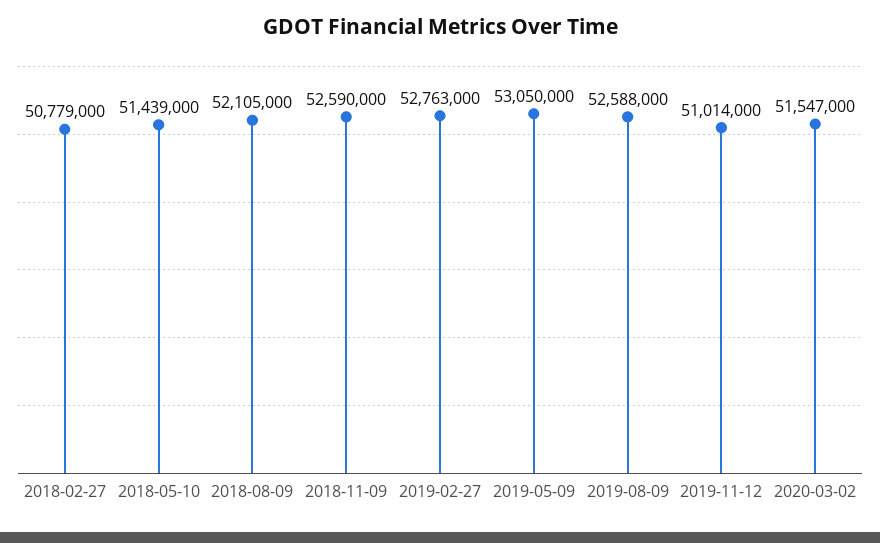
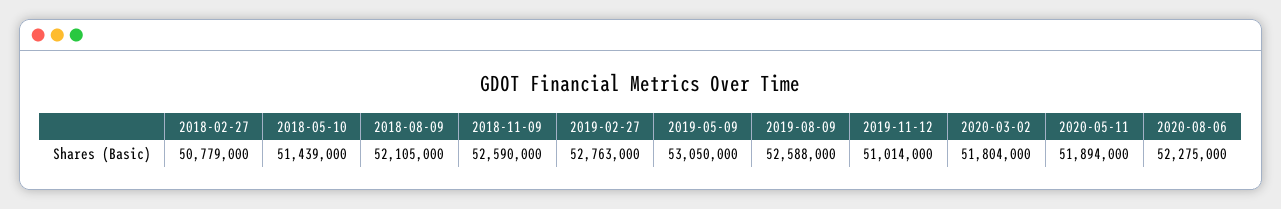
2020-03-02: 51547000 -> 51804000
2020-05-11: none -> 51894000
2020-08-06: none -> 52275000

